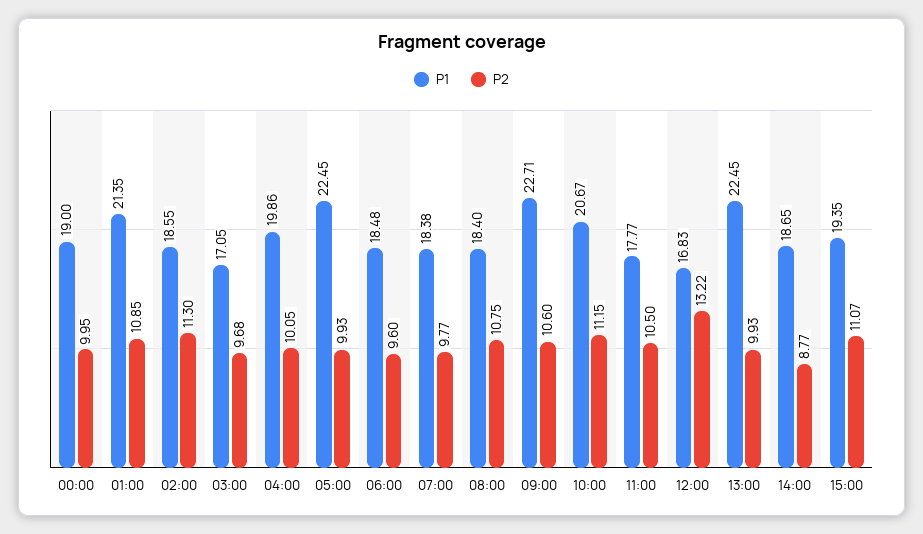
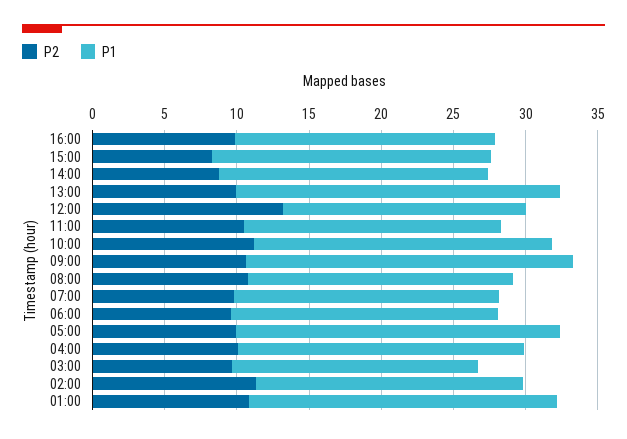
P1, 00:00: 19 -> none
P2, 00:00: 9.95 -> none
P2, 15:00: 11.07 -> 8
P2, 16:00: none -> 10
P1, 16:00: none -> 18

